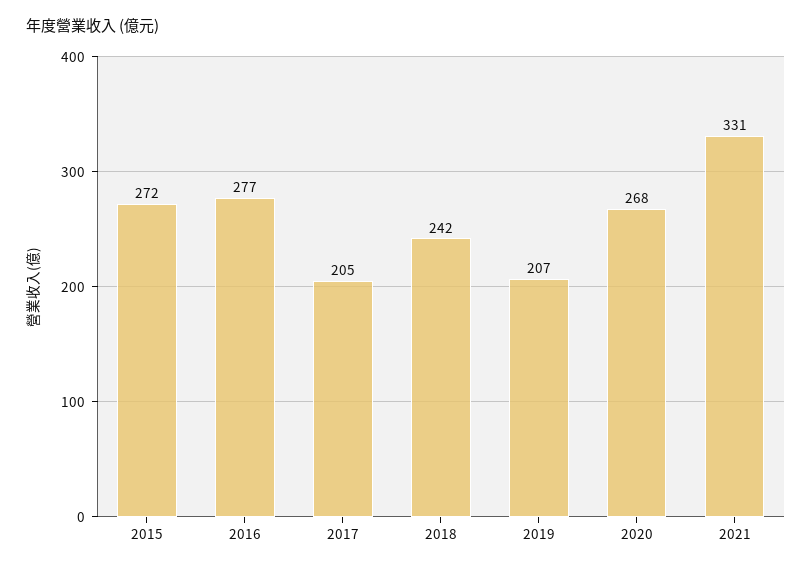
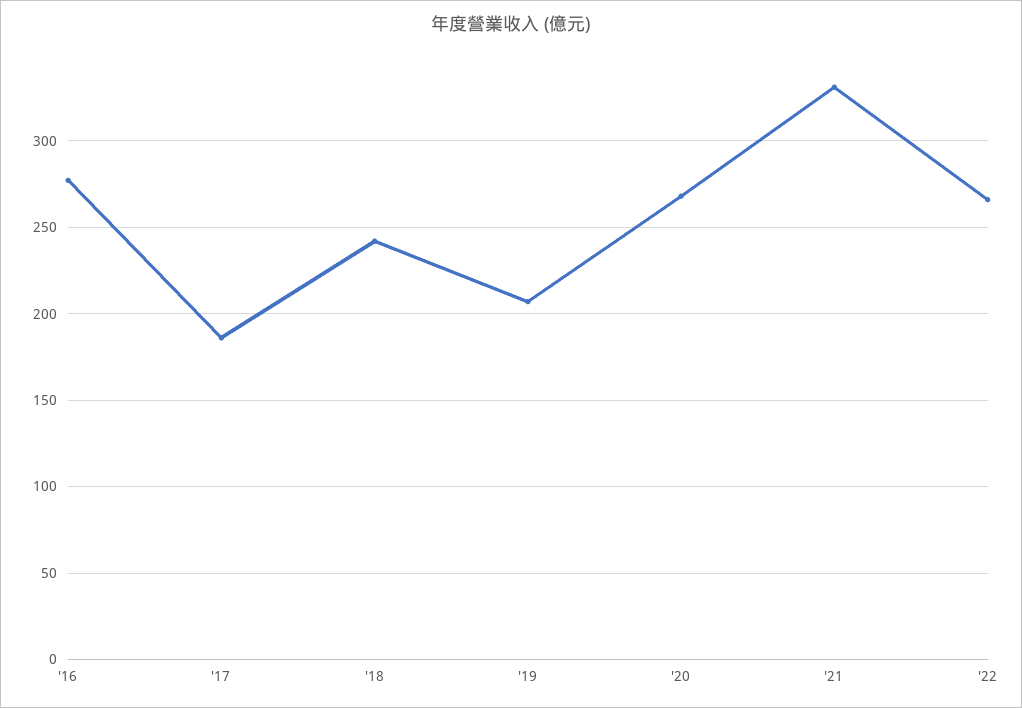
2015: 272 -> none
2017: 205 -> 185
'22: none -> 265

